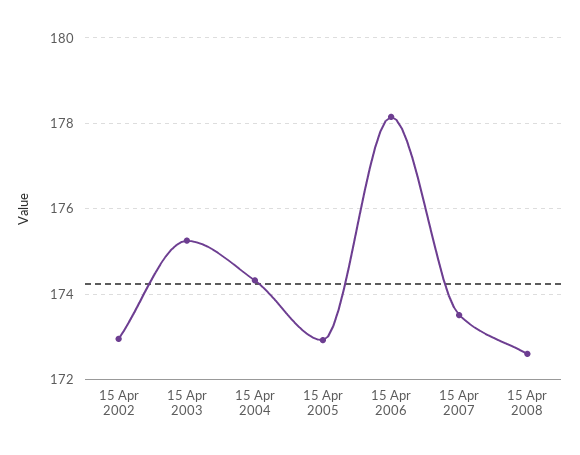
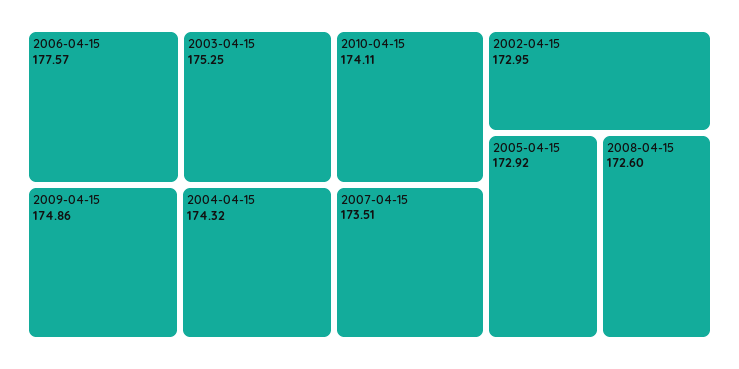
15 Apr 2006: 178.2 -> 177.57
2009-04-15: none -> 174.86
2010-04-15: none -> 174.11

